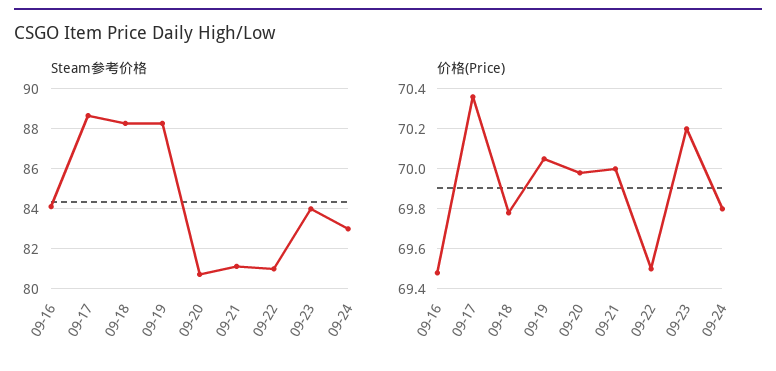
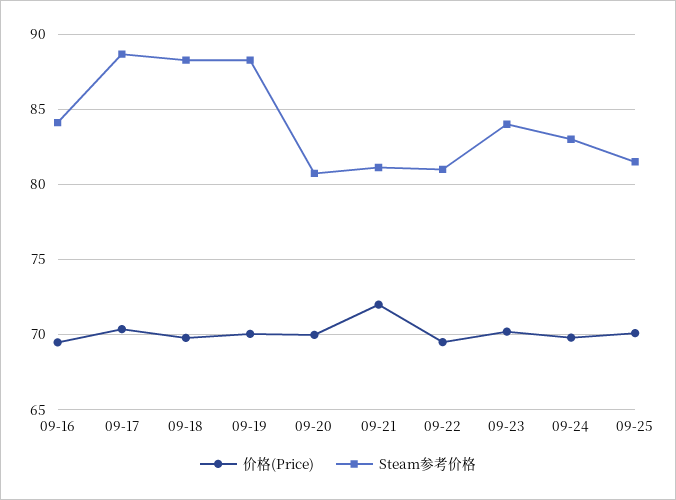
价格(Price), 09-21: 70 -> 72
价格(Price), 09-25: none -> 70
Steam参考价格, 09-25: none -> 81.5

